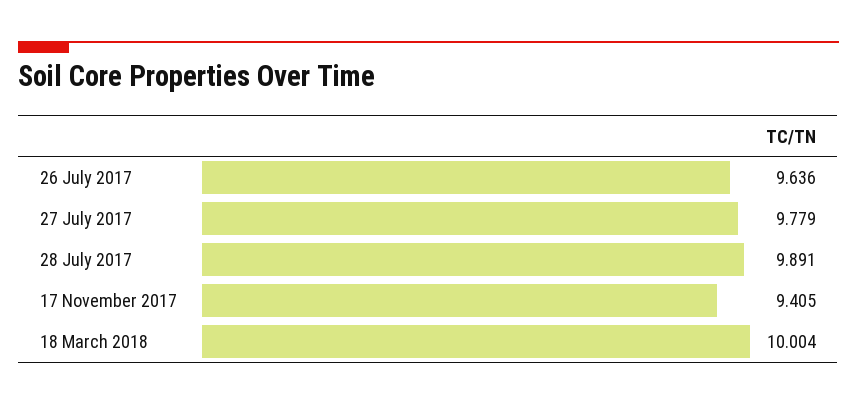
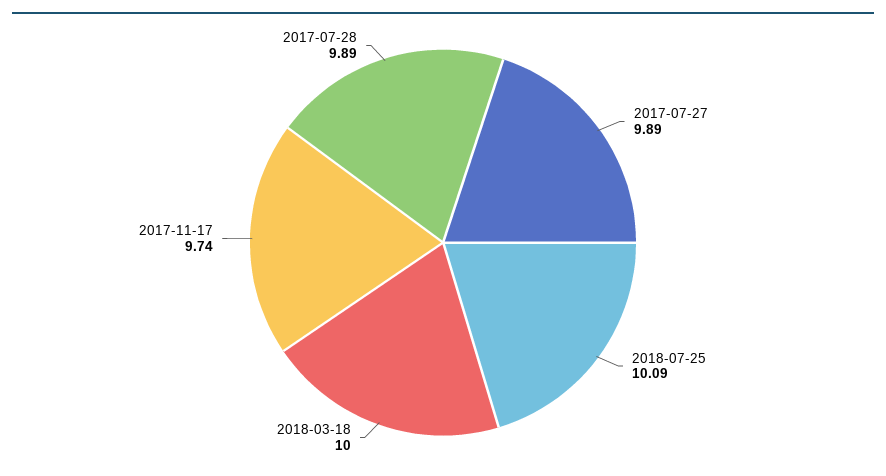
26 July 2017: 9.636 -> none
27 July 2017: 9.779 -> 9.89
17 November 2017: 9.405 -> 9.74
2018-07-25: none -> 10.09

